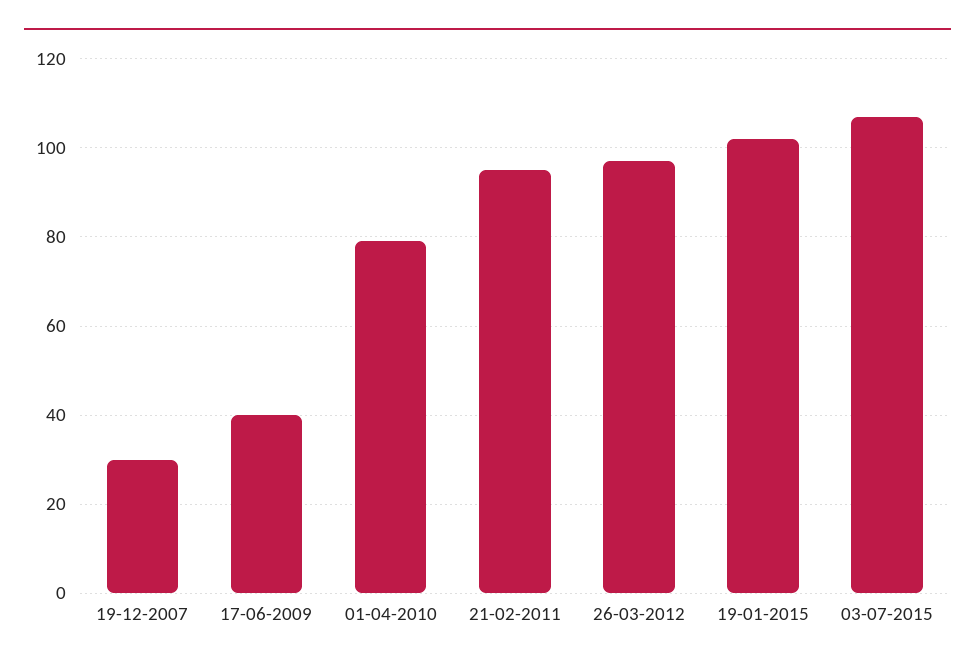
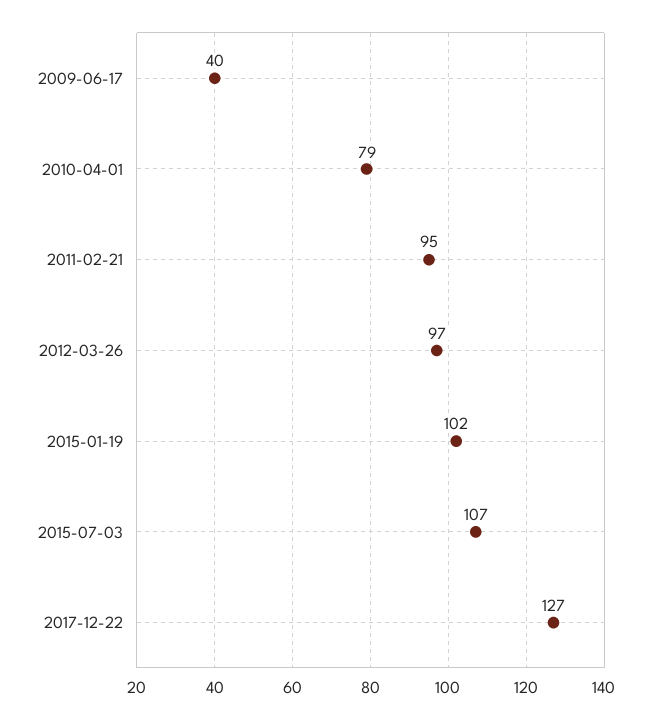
19-12-2007: 30 -> none
2017-12-22: none -> 127

